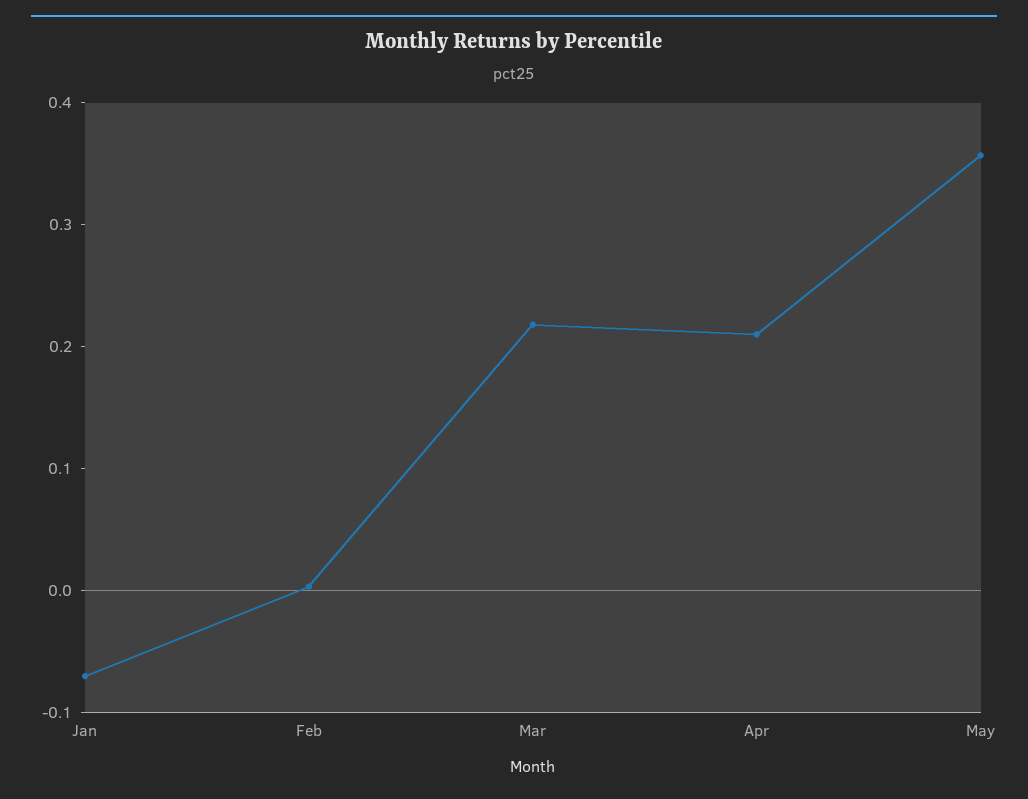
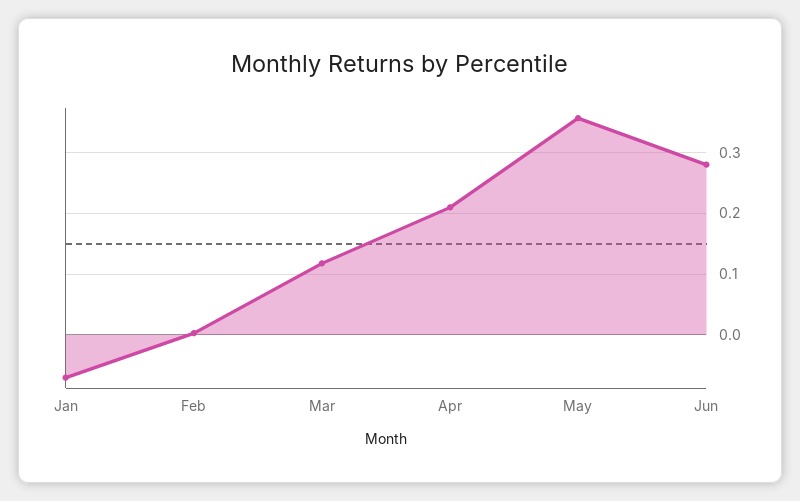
Mar: 0.22 -> 0.12
Jun: none -> 0.28

